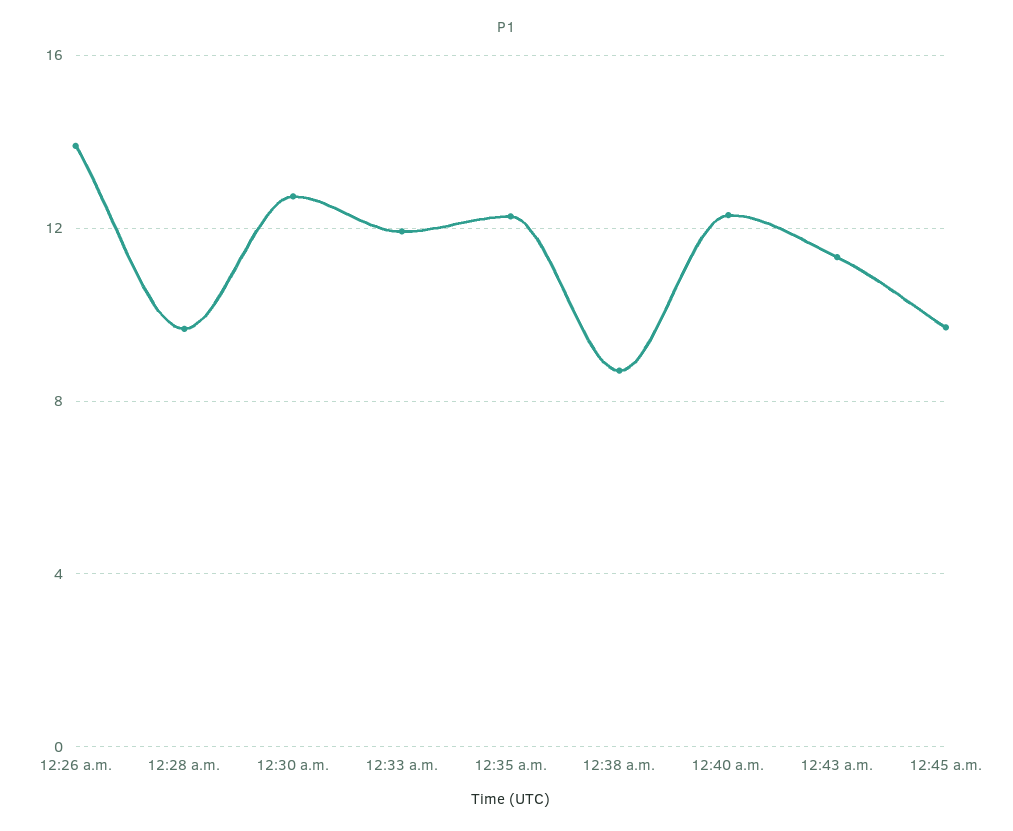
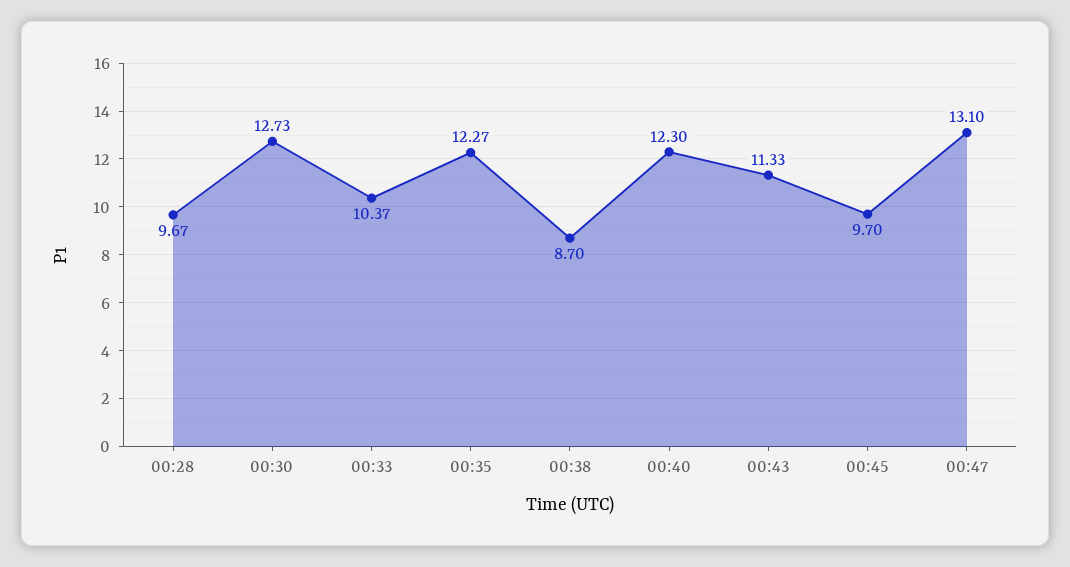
12:26 a.m.: 14 -> none
12:33 a.m.: 12 -> 10.37
00:47: none -> 13.1

